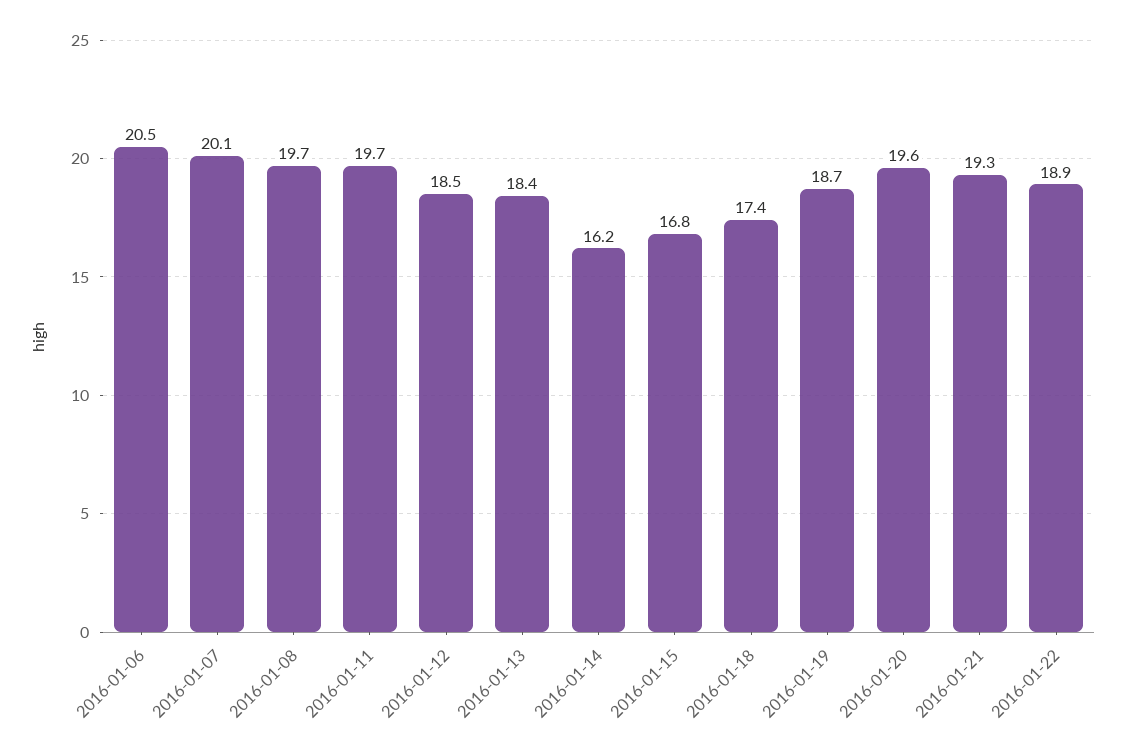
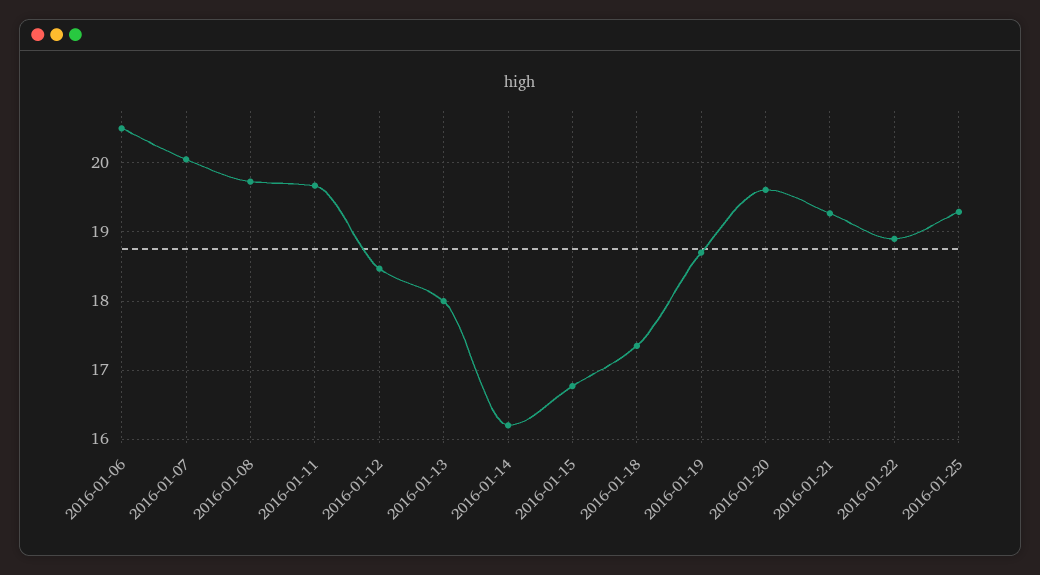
2016-01-13: 18.4 -> 18
2016-01-25: none -> 19.3

